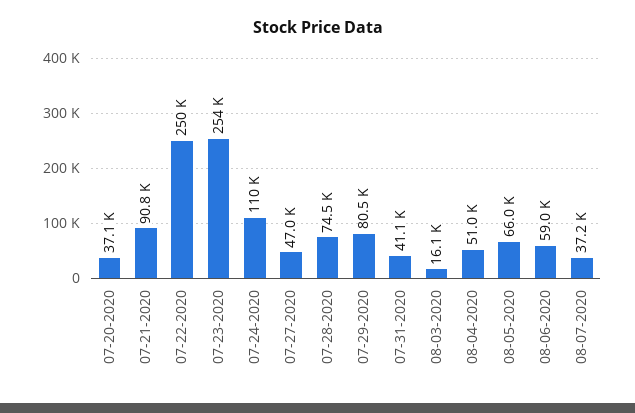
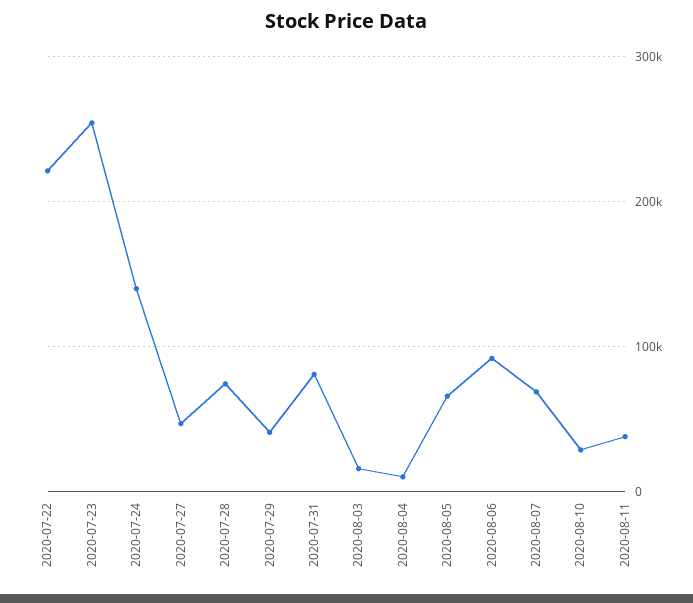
07-20-2020: 37100 -> none
07-21-2020: 90800 -> none
07-22-2020: 250000 -> 220000
07-24-2020: 110000 -> 140000
07-29-2020: 80500 -> 40000
07-31-2020: 41100 -> 80000
08-04-2020: 51000 -> 10000
08-06-2020: 59000 -> 90000
08-07-2020: 37200 -> 70000
2020-08-10: none -> 30000
2020-08-11: none -> 40000

